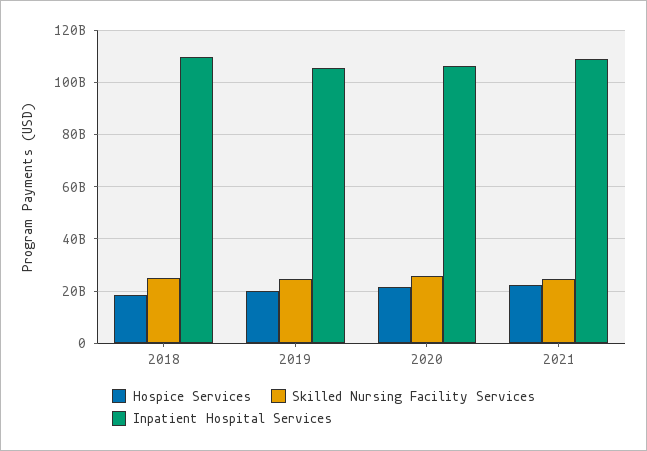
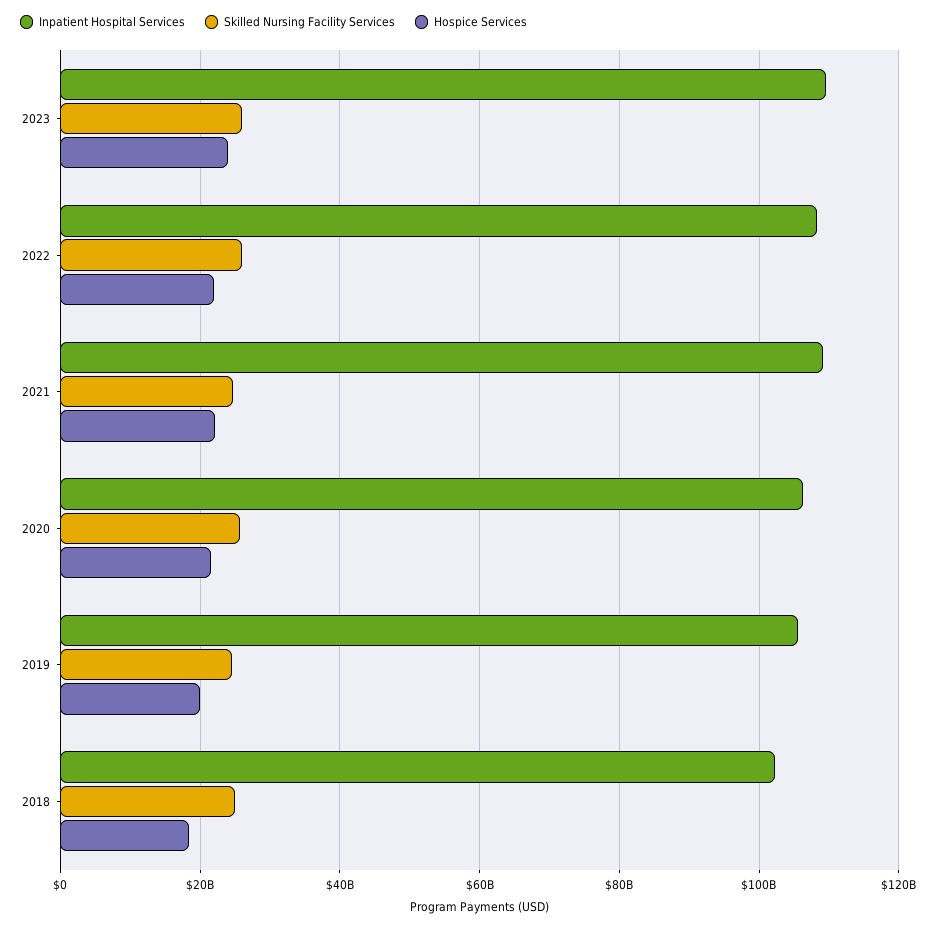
Inpatient Hospital Services, 2018: 110000000000 -> 102000000000
Inpatient Hospital Services, 2023: none -> 110000000000
Skilled Nursing Facility Services, 2023: none -> 26000000000
Hospice Services, 2023: none -> 24000000000
Inpatient Hospital Services, 2022: none -> 108000000000
Skilled Nursing Facility Services, 2022: none -> 26000000000
Hospice Services, 2022: none -> 22000000000

